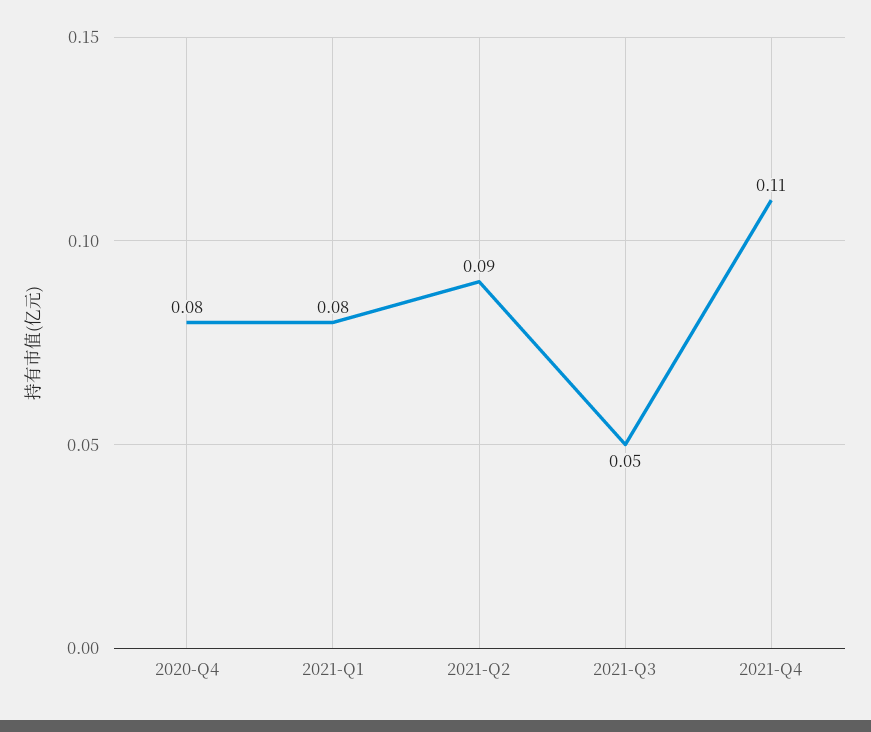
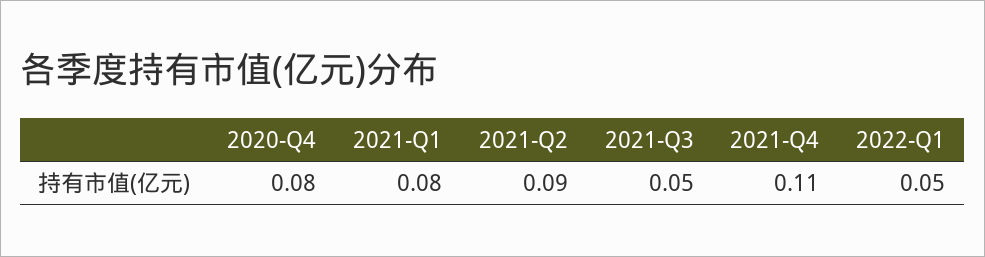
2022-Q1: none -> 0.05

